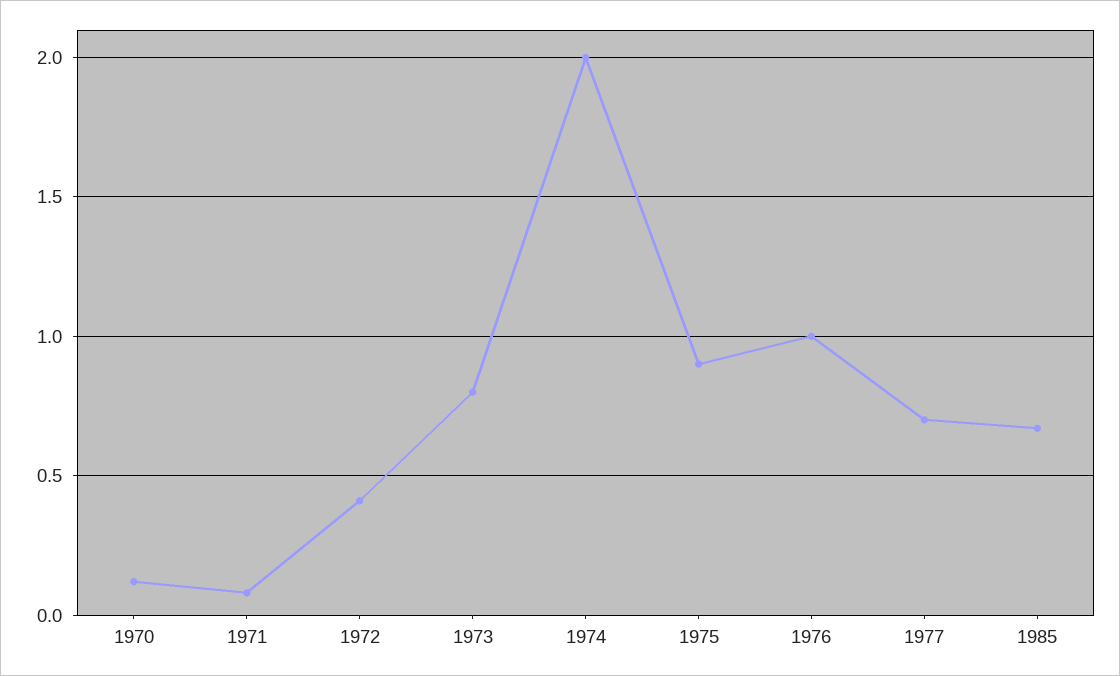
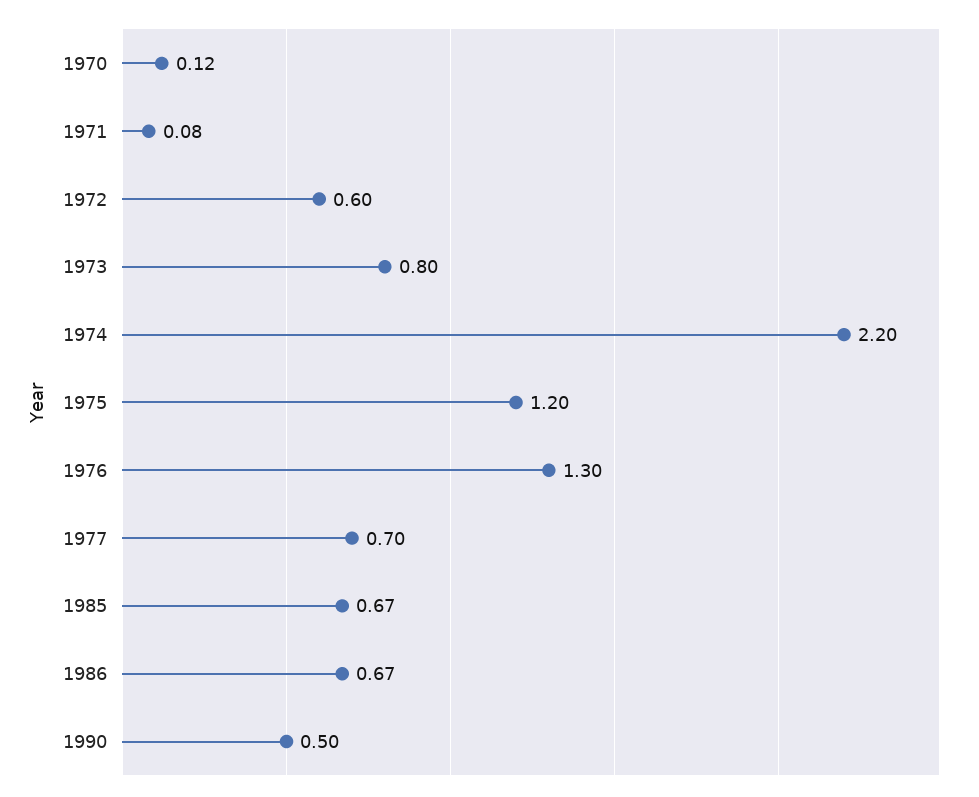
1972: 0.4 -> 0.6
1974: 2 -> 2.2
1975: 0.9 -> 1.2
1976: 1 -> 1.3
1986: none -> 0.67
1990: none -> 0.5

